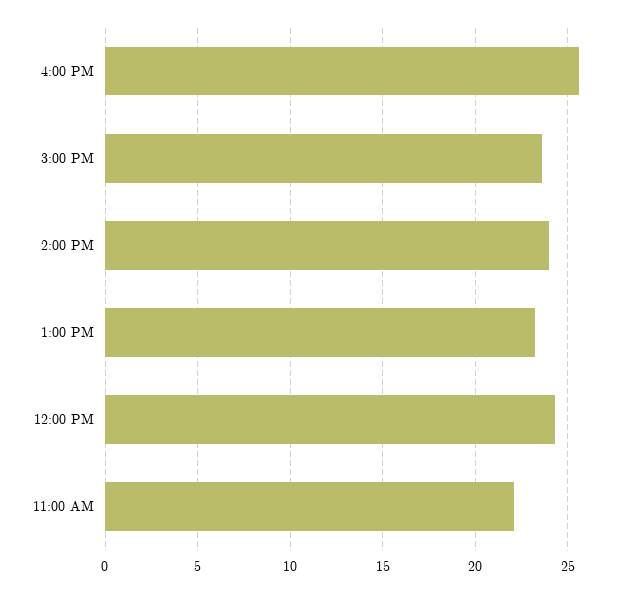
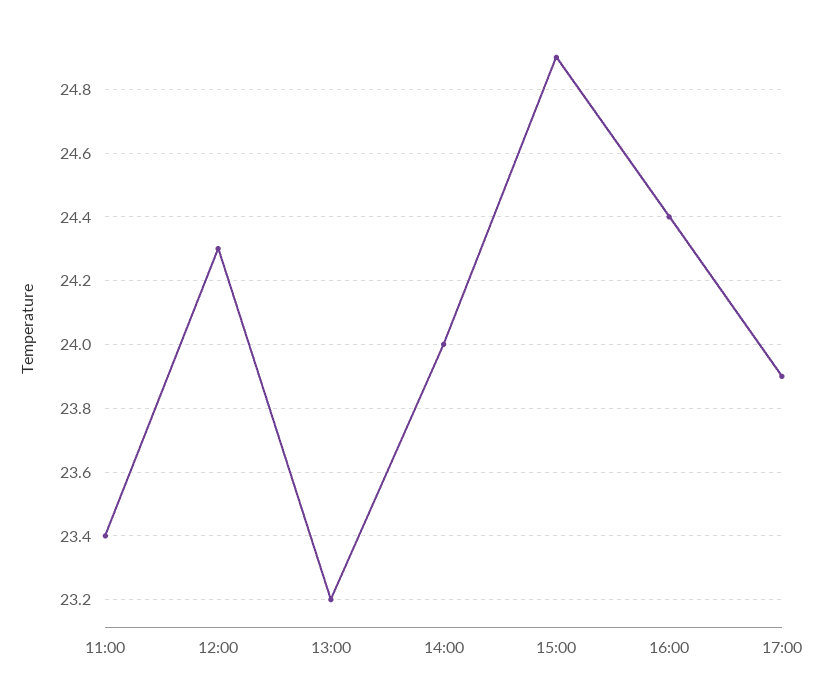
4:00 PM: 25.5 -> 24.4
3:00 PM: 23.5 -> 24.9
11:00 AM: 22 -> 23.4
17:00: none -> 23.9

